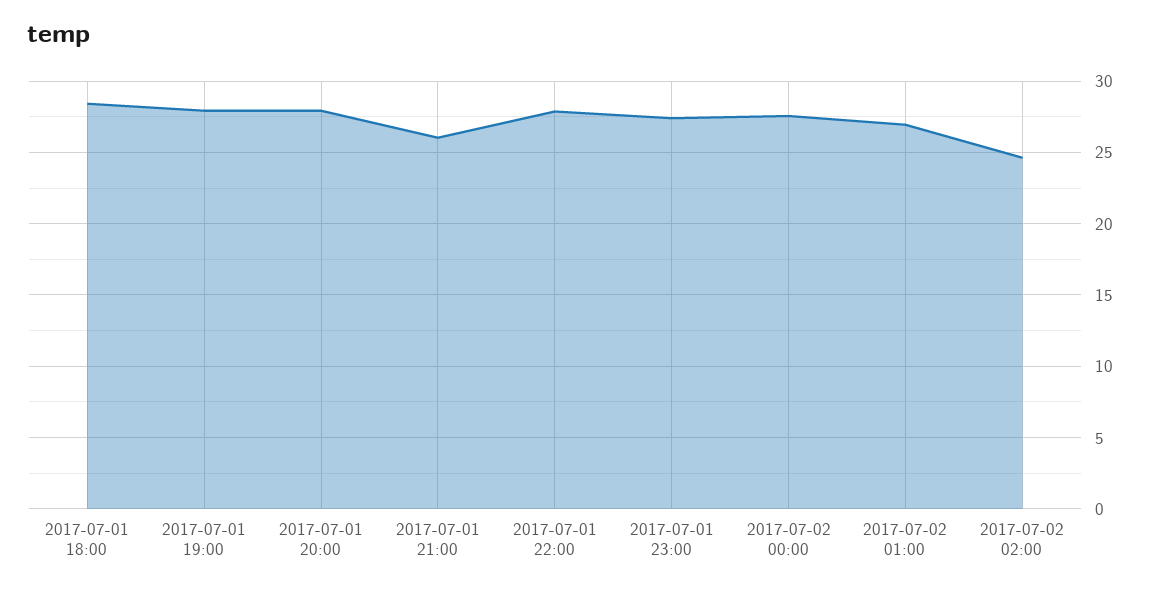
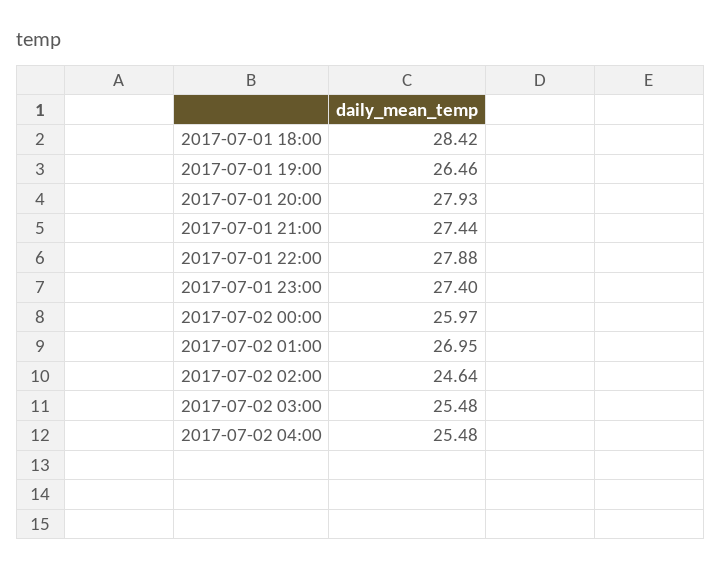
2017-07-01 19:00: 28 -> 26.46
2017-07-01 21:00: 26 -> 27.44
2017-07-02 00:00: 27.5 -> 25.97
2017-07-02 03:00: none -> 25.48
2017-07-02 04:00: none -> 25.48

